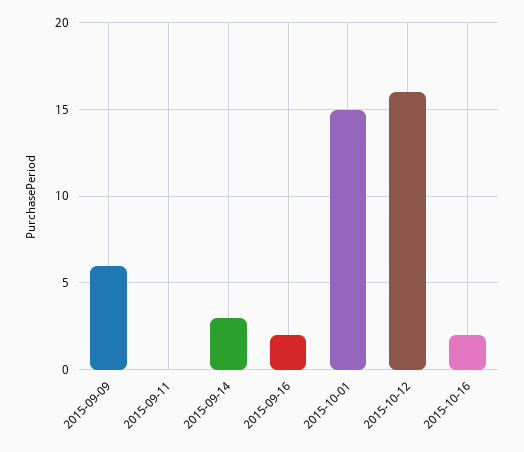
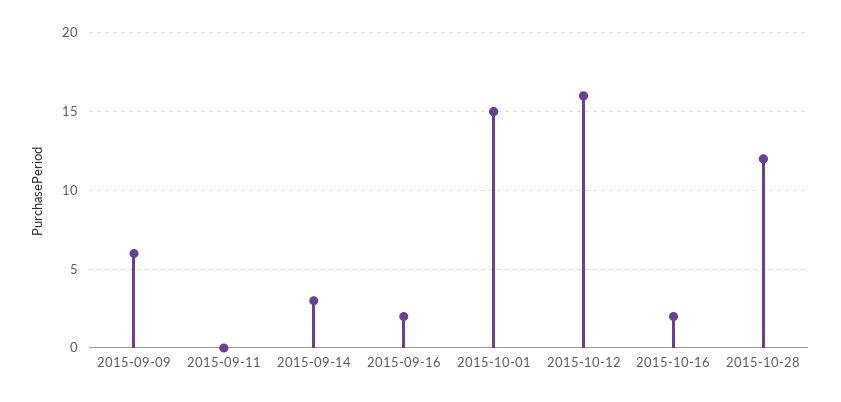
2015-10-28: none -> 12

